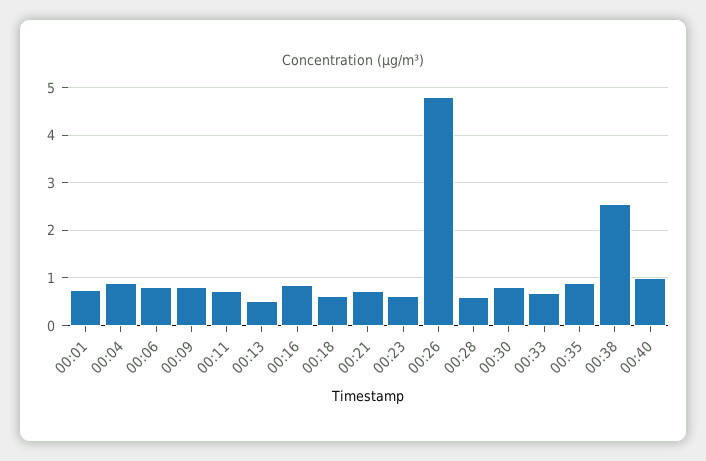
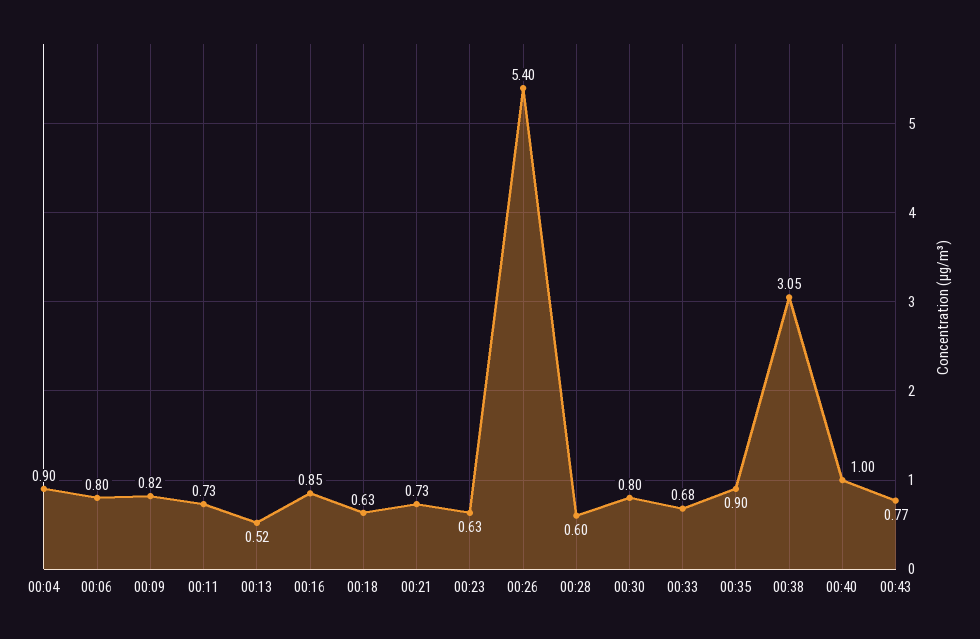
00:01: 0.8 -> none
00:26: 4.8 -> 5.4
00:38: 2.6 -> 3.05
00:43: none -> 0.77

